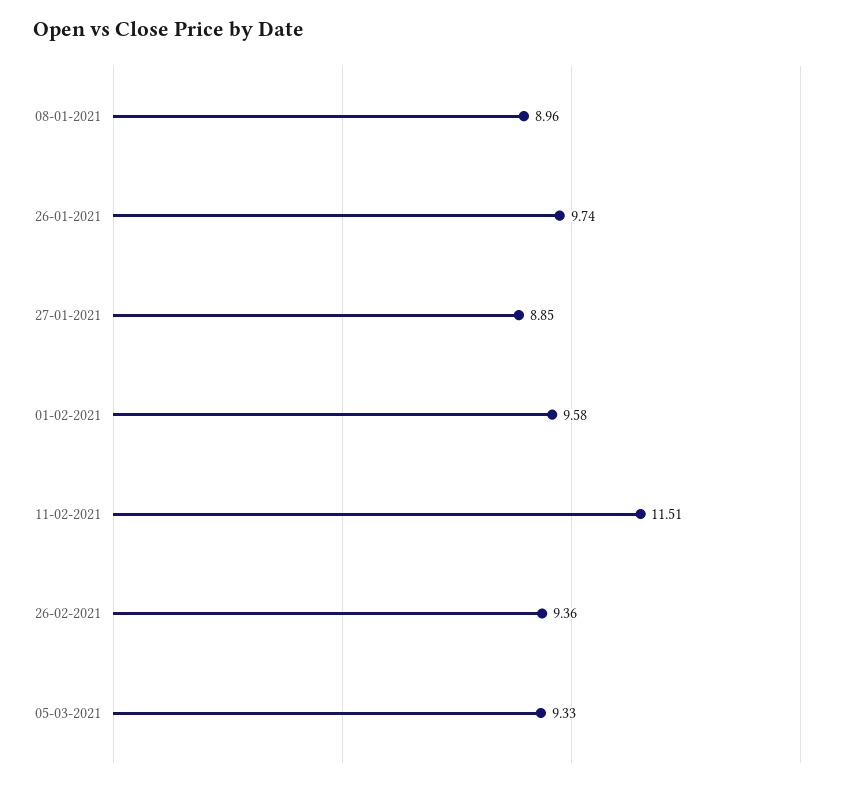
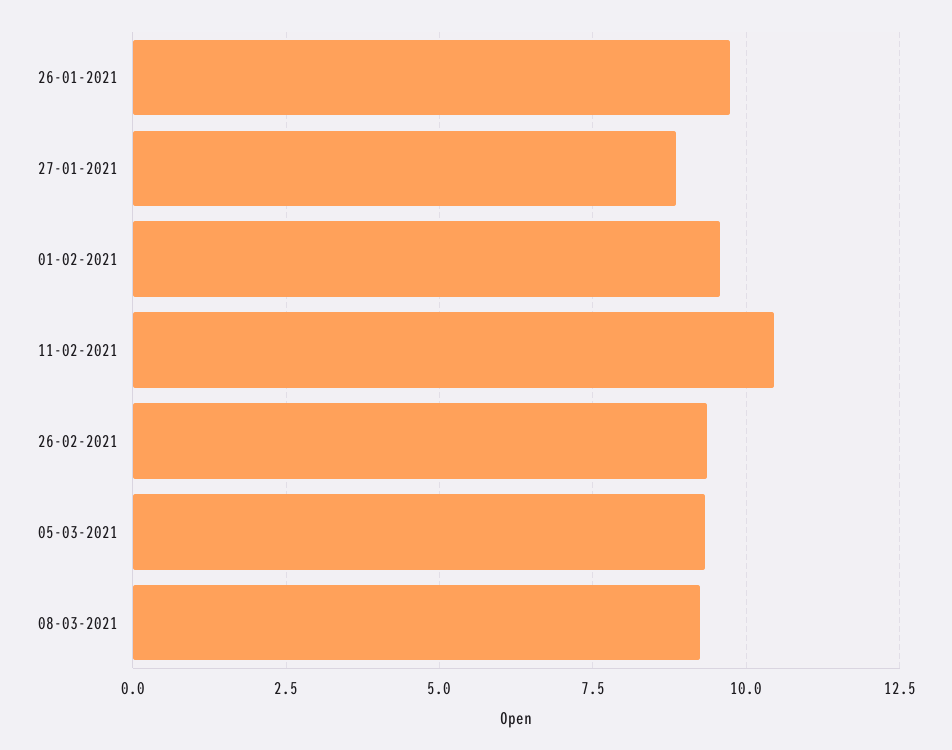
08-01-2021: 8.96 -> none
11-02-2021: 11.51 -> 10.5
08-03-2021: none -> 9.25

